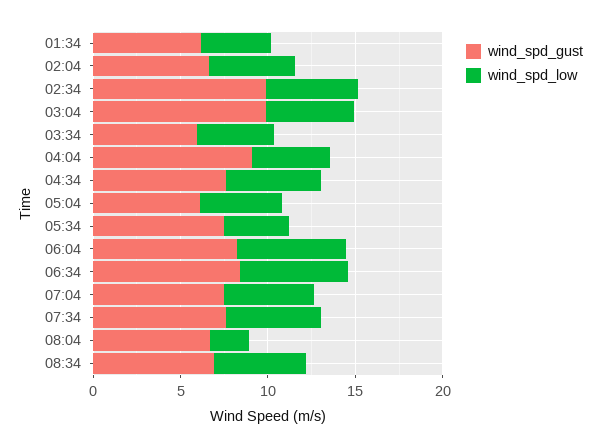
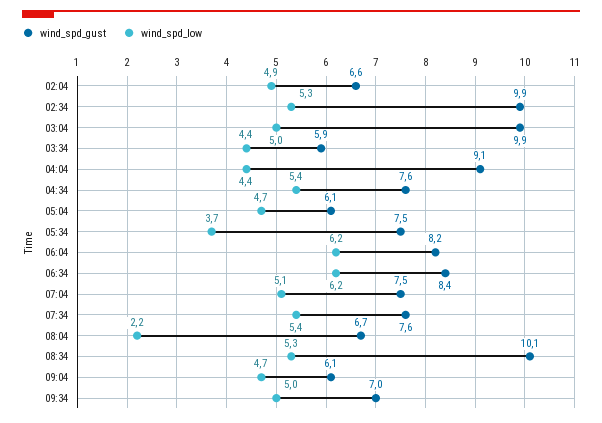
wind_spd_gust, 01:34: 6 -> none
wind_spd_low, 01:34: 4 -> none
wind_spd_gust, 08:34: 7 -> 10.1
wind_spd_gust, 09:04: none -> 6.1
wind_spd_low, 09:04: none -> 4.7
wind_spd_gust, 09:34: none -> 7
wind_spd_low, 09:34: none -> 5

